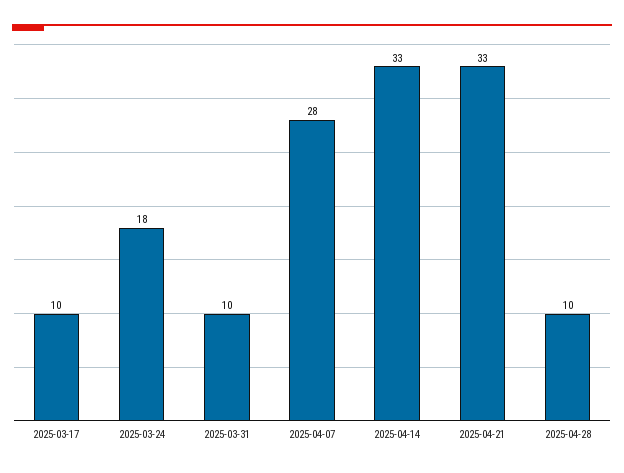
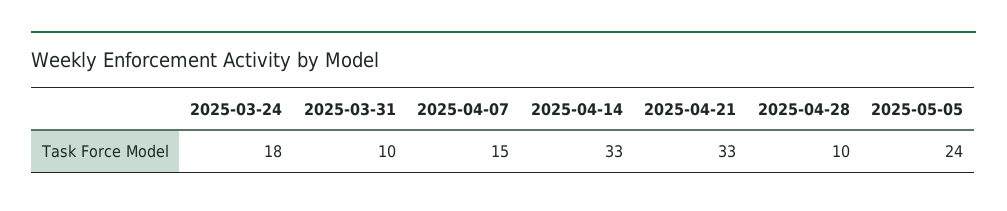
2025-03-17: 10 -> none
2025-04-07: 28 -> 15
2025-05-05: none -> 24

